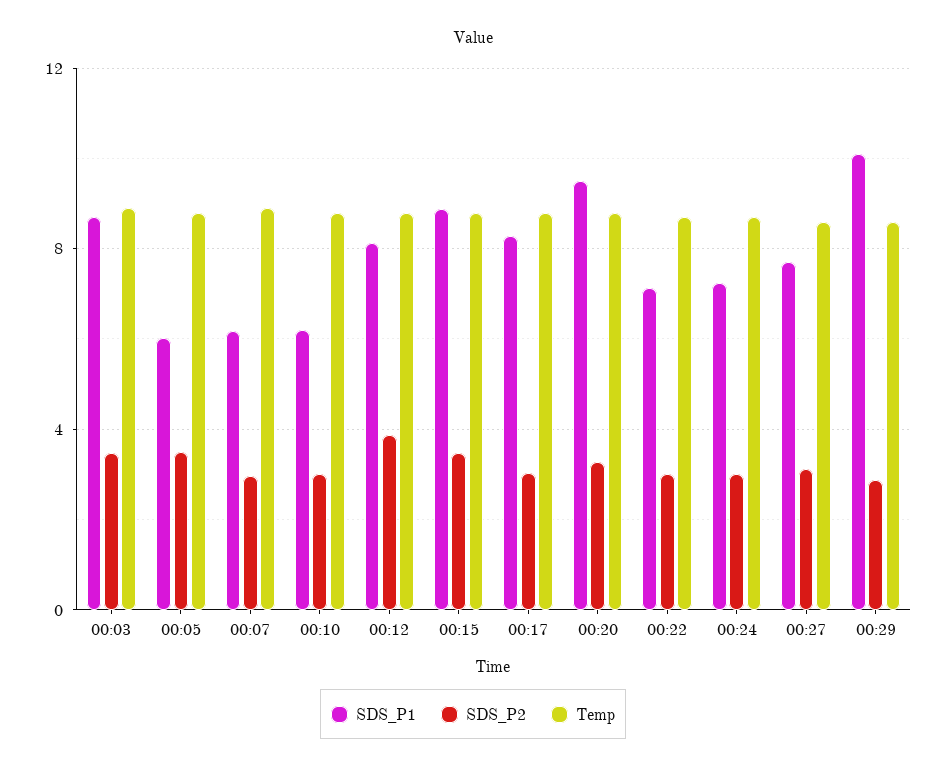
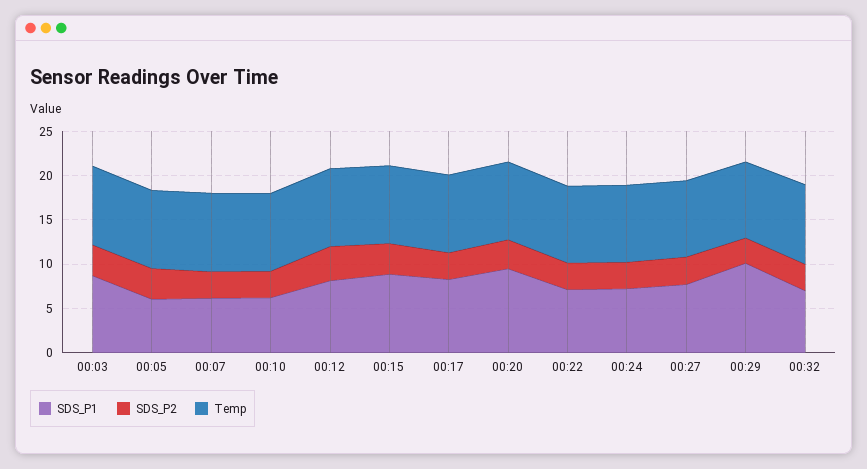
SDS_P1, 00:32: none -> 7
SDS_P2, 00:32: none -> 3
Temp, 00:32: none -> 9

